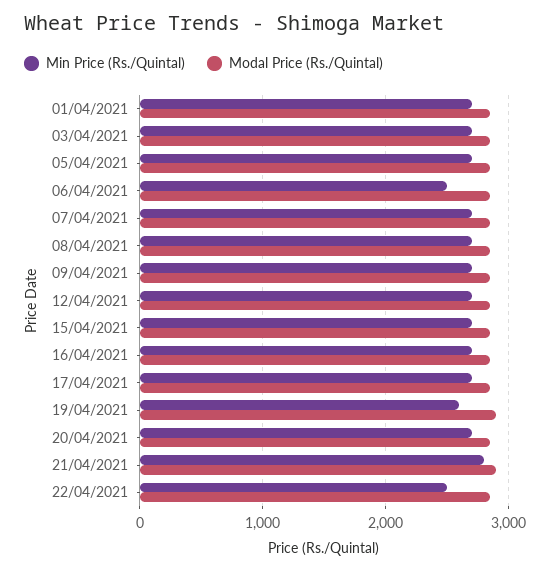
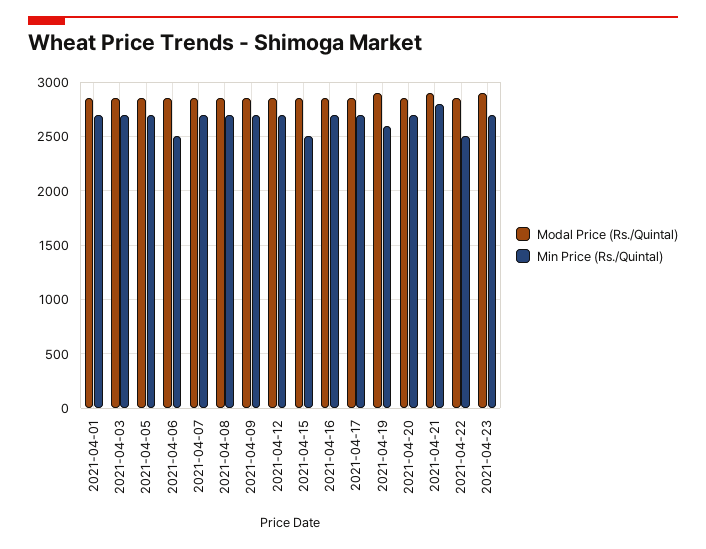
Min Price (Rs./Quintal), 15/04/2021: 2700 -> 2500
Modal Price (Rs./Quintal), 2021-04-23: none -> 2900
Min Price (Rs./Quintal), 2021-04-23: none -> 2700

